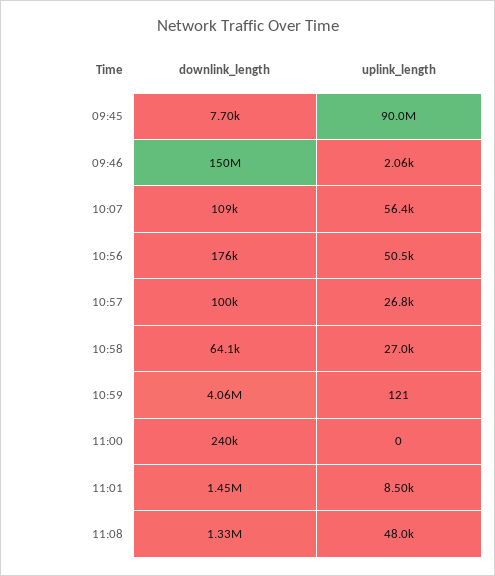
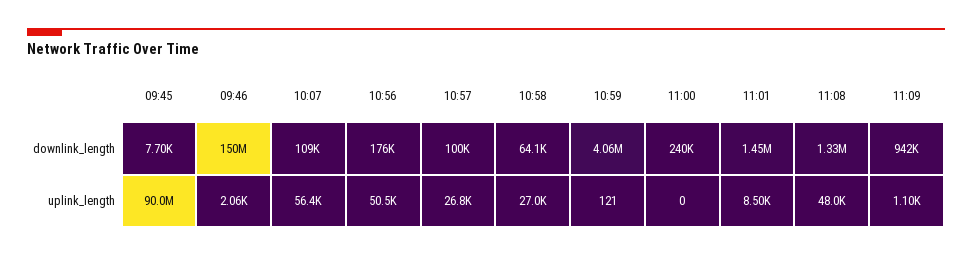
downlink_length, 11:09: none -> 942000
uplink_length, 11:09: none -> 1100

